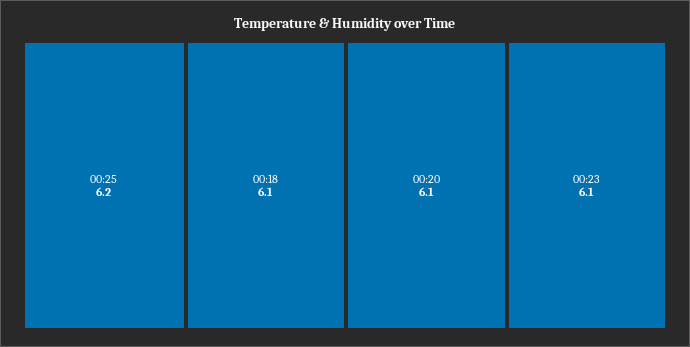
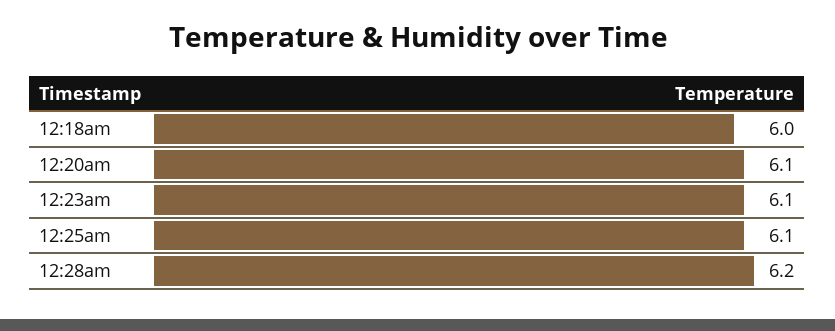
00:25: 6.2 -> 6.1
00:18: 6.1 -> 6
12:28am: none -> 6.2

